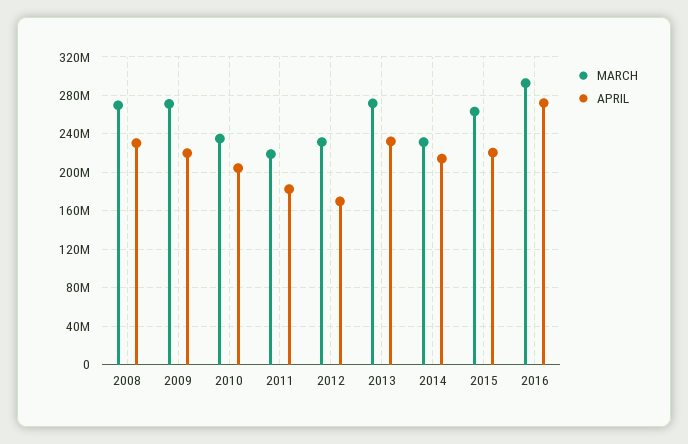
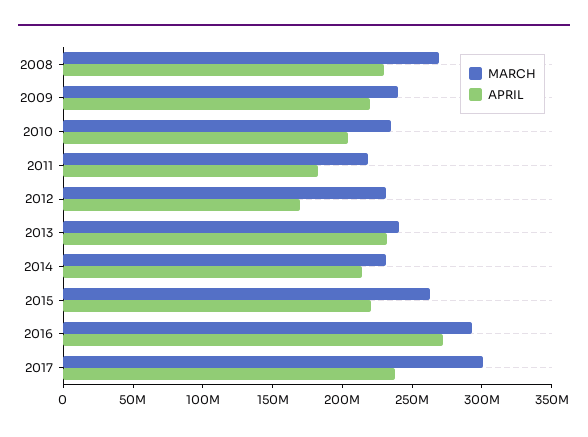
MARCH, 2009: 270000000 -> 240000000
MARCH, 2013: 270000000 -> 240000000
MARCH, 2017: none -> 300000000
APRIL, 2017: none -> 240000000

